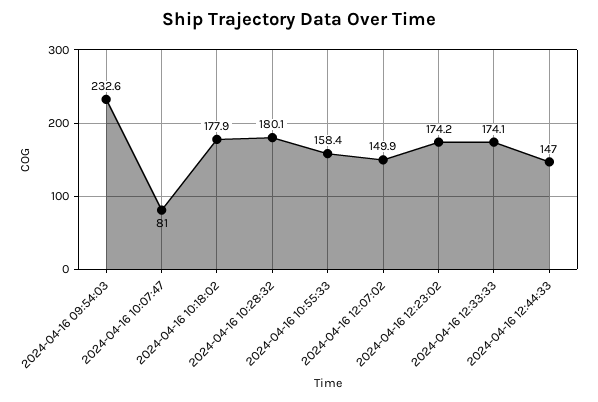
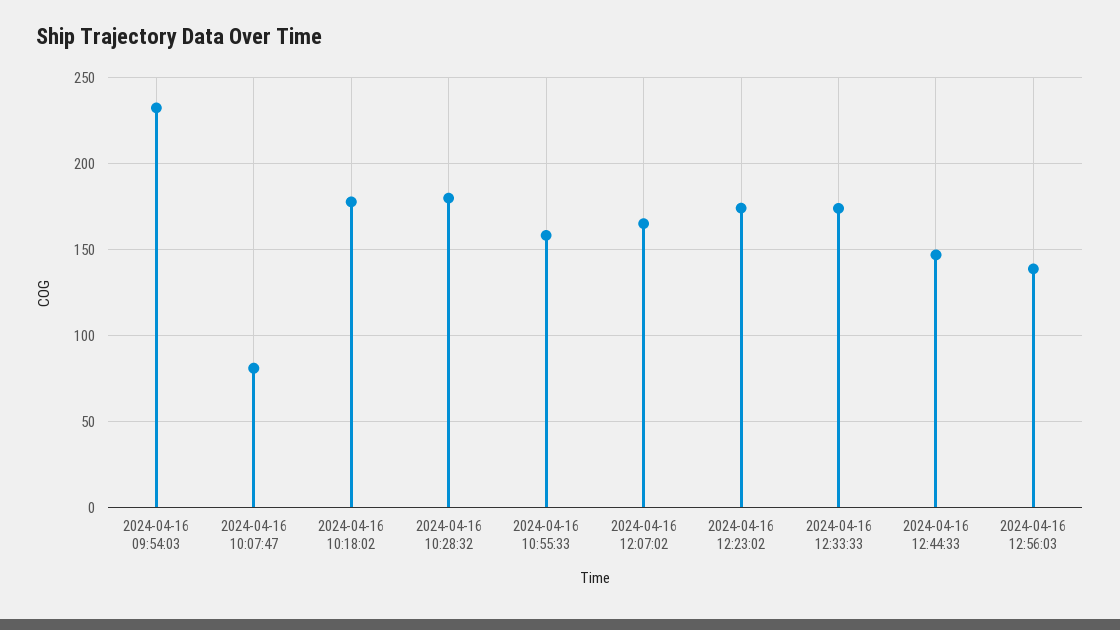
2024-04-16 12:07:02: 149.9 -> 165
2024-04-16 12:56:03: none -> 140

